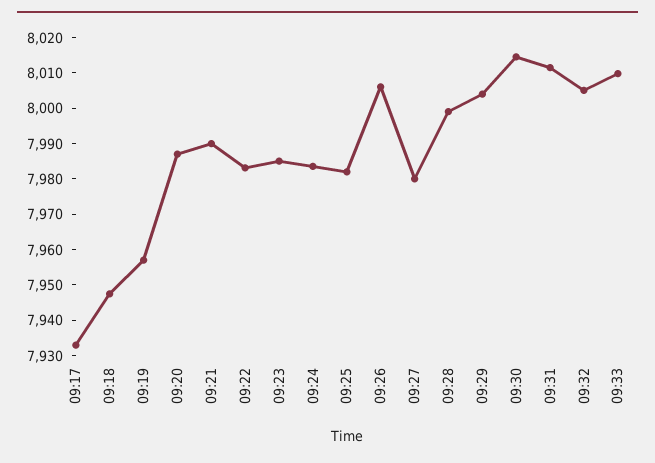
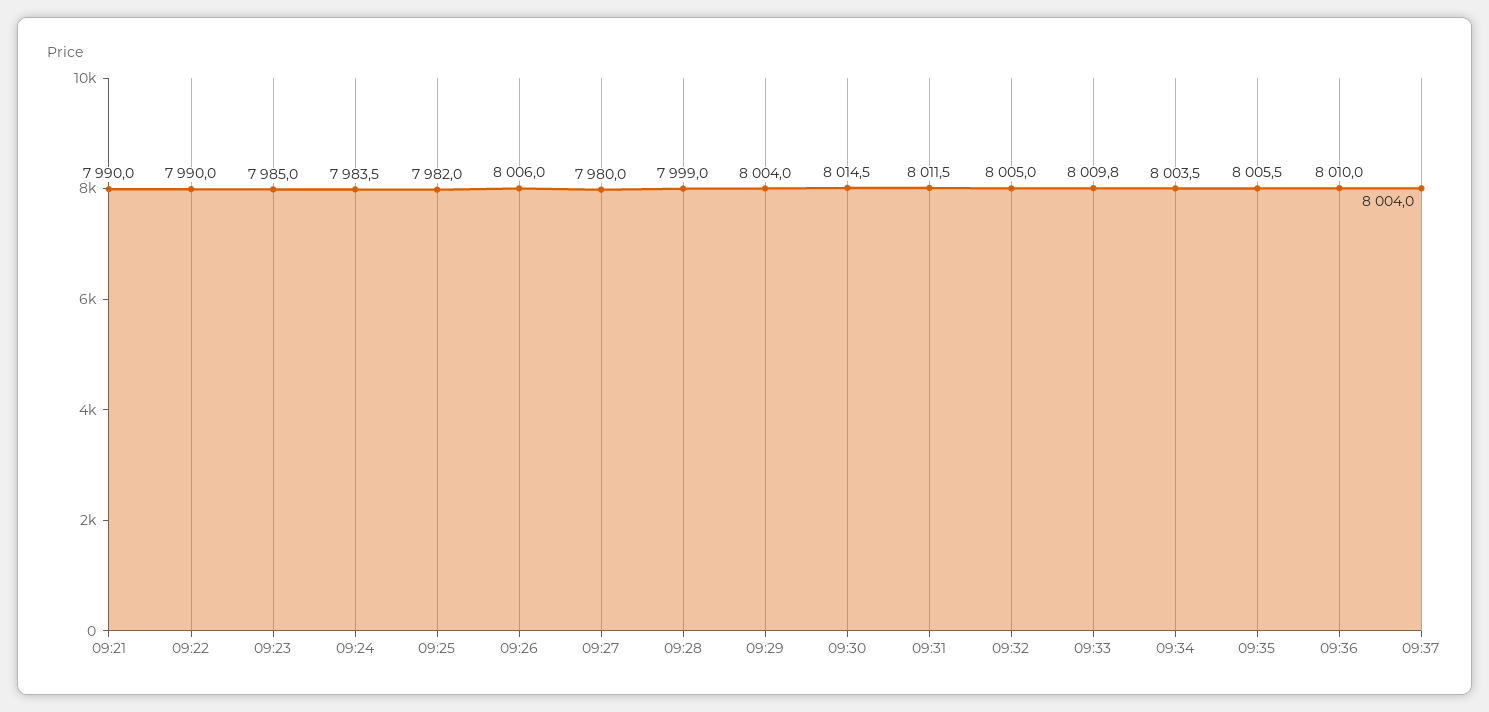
09:17: 7932.5 -> none
09:18: 7947.5 -> none
09:19: 7957.5 -> none
09:20: 7987.5 -> none
09:22: 7982.5 -> 7990
09:34: none -> 8003.5
09:35: none -> 8005.5
09:36: none -> 8010
09:37: none -> 8004

